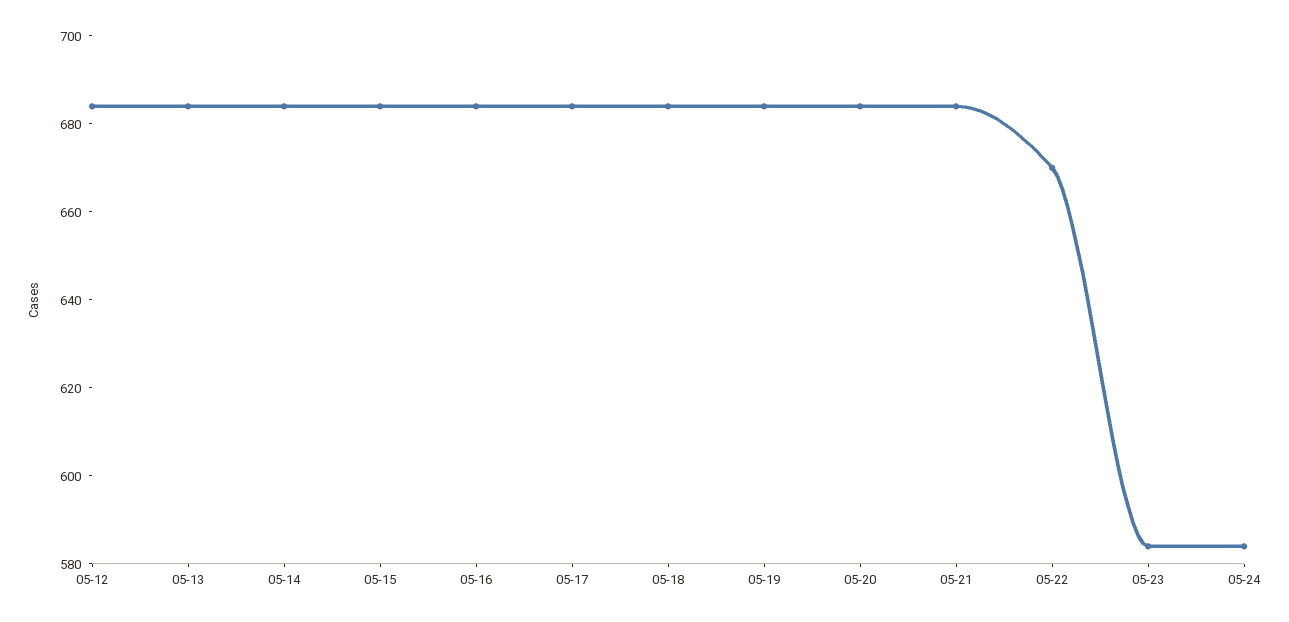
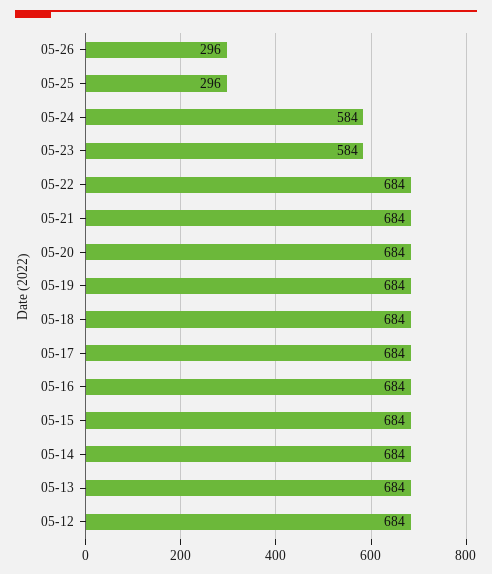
05-22: 670 -> 684
05-26: none -> 296
05-25: none -> 296

